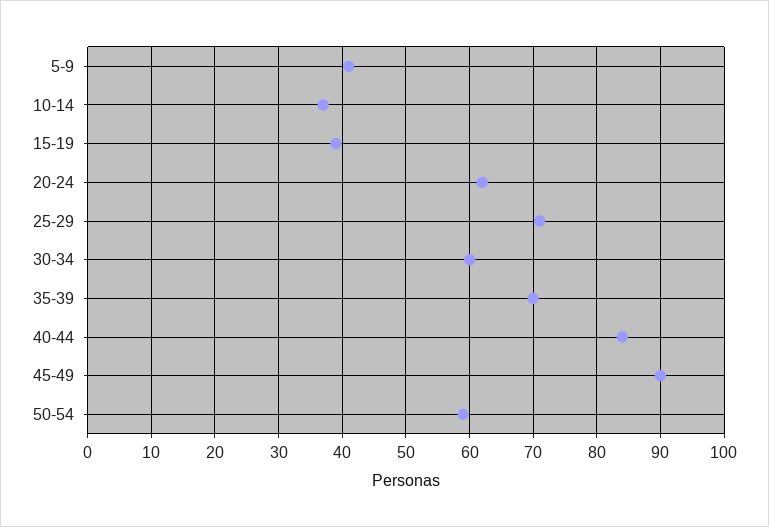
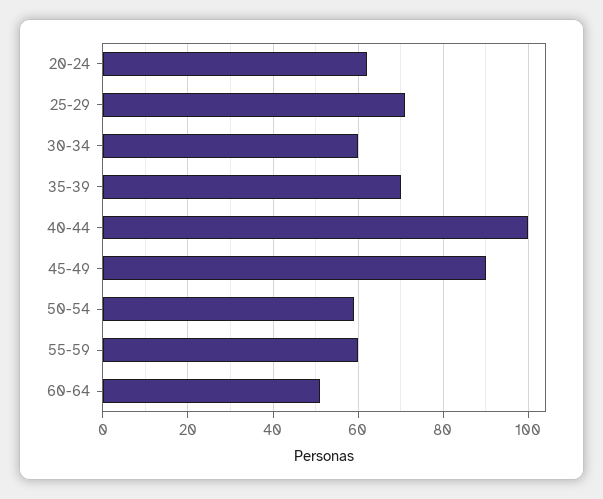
5-9: 41 -> none
10-14: 37 -> none
15-19: 39 -> none
40-44: 84 -> 100
55-59: none -> 60
60-64: none -> 50

